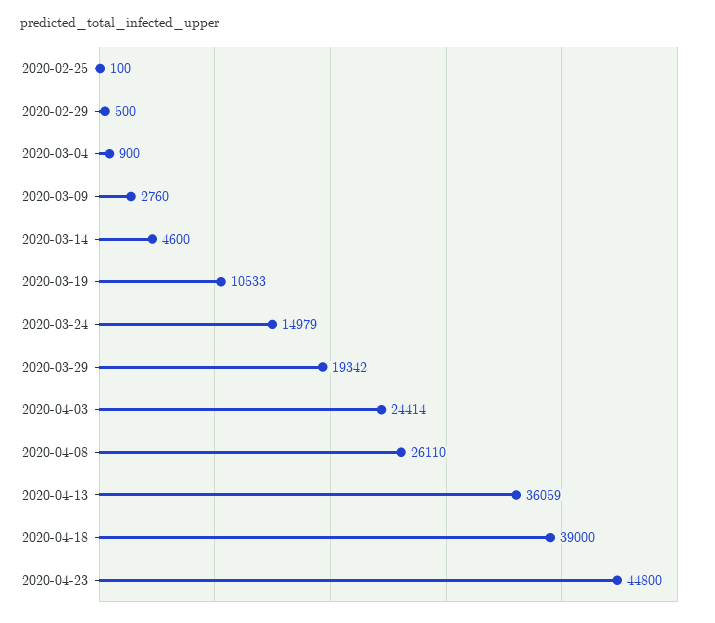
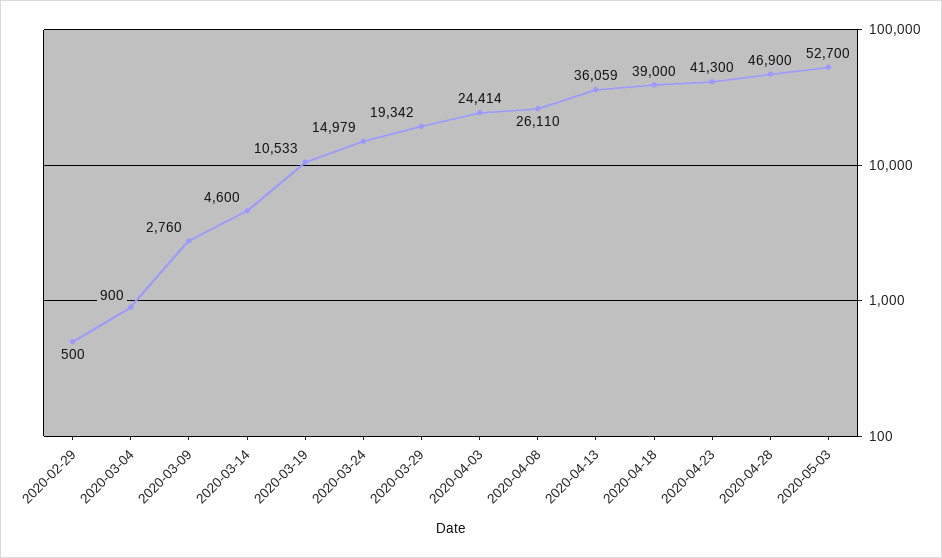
2020-02-25: 100 -> none
2020-04-23: 44800 -> 41300
2020-04-28: none -> 46900
2020-05-03: none -> 52700

